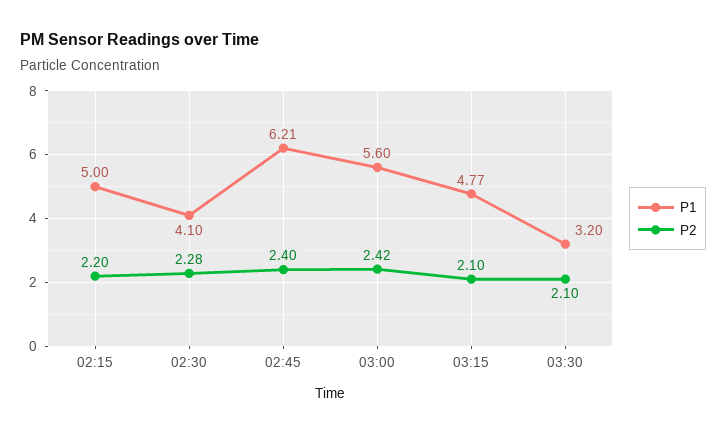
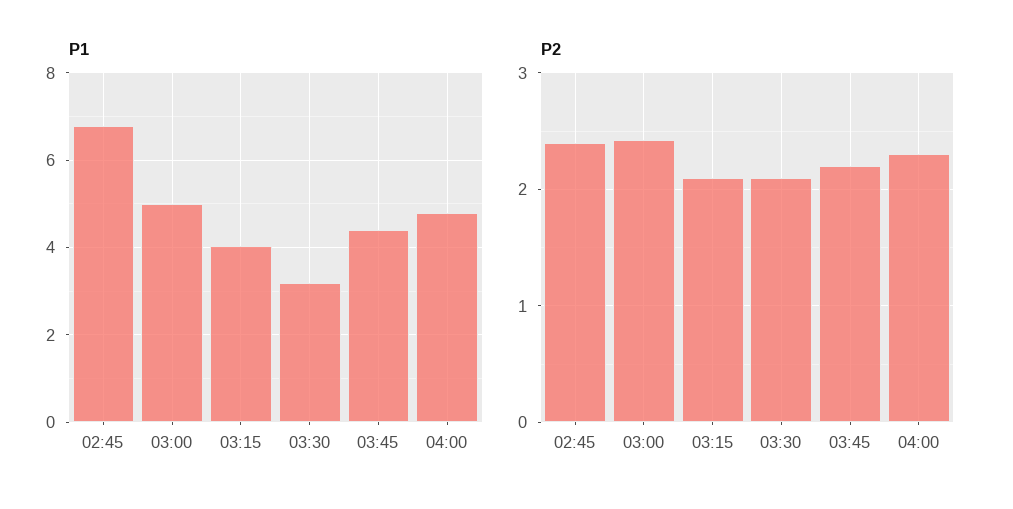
P1, 02:15: 5 -> none
P2, 02:15: 2.2 -> none
P1, 02:30: 4.1 -> none
P2, 02:30: 2.28 -> none
P1, 02:45: 6.21 -> 6.8
P1, 03:00: 5.6 -> 5
P1, 03:15: 4.77 -> 4
P1, 03:45: none -> 4.4
P1, 04:00: none -> 4.8
P2, 03:45: none -> 2.2
P2, 04:00: none -> 2.3

